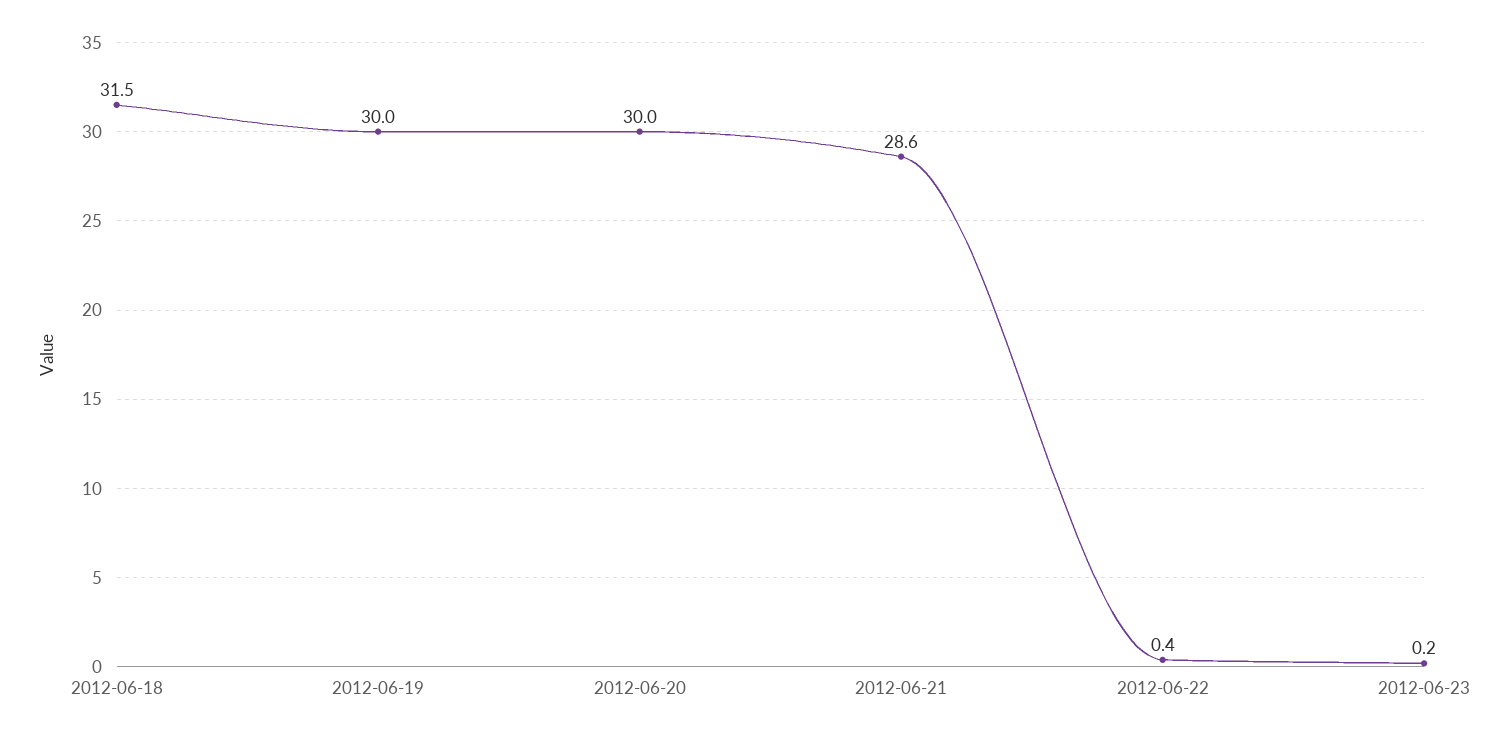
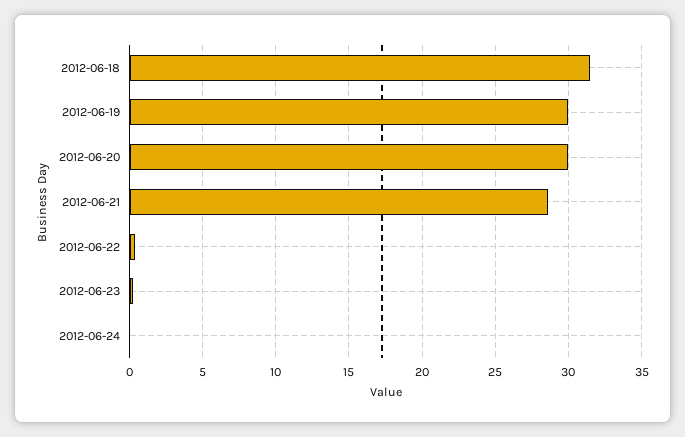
2012-06-24: none -> 0

